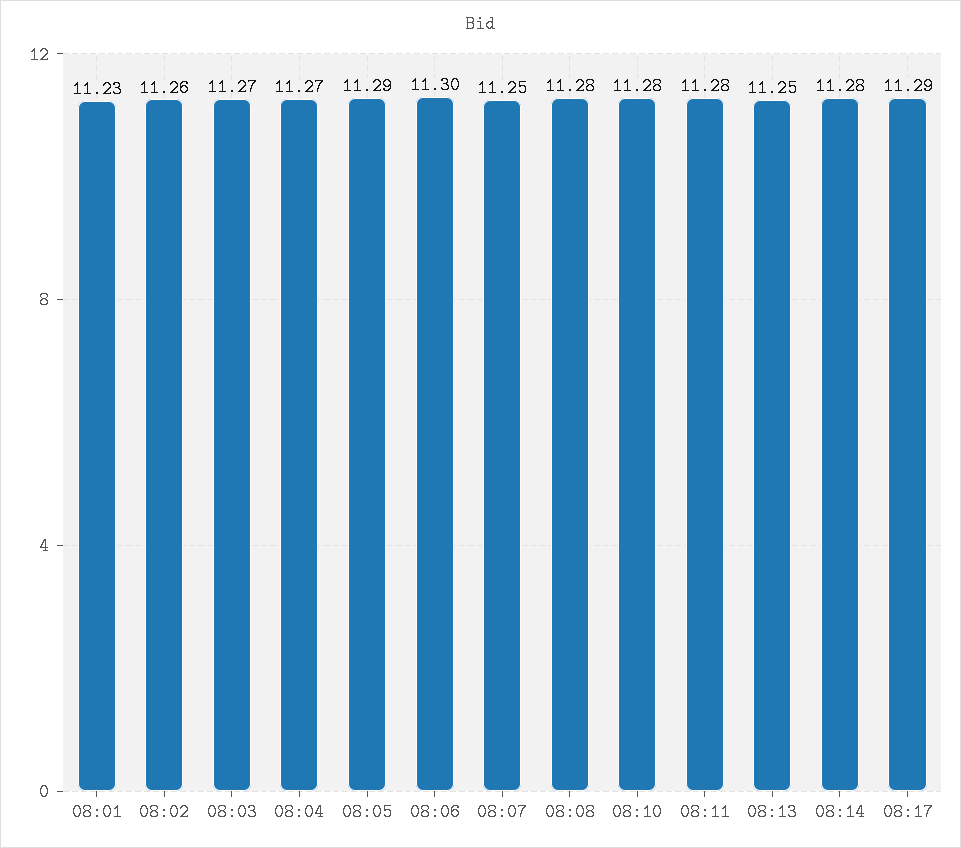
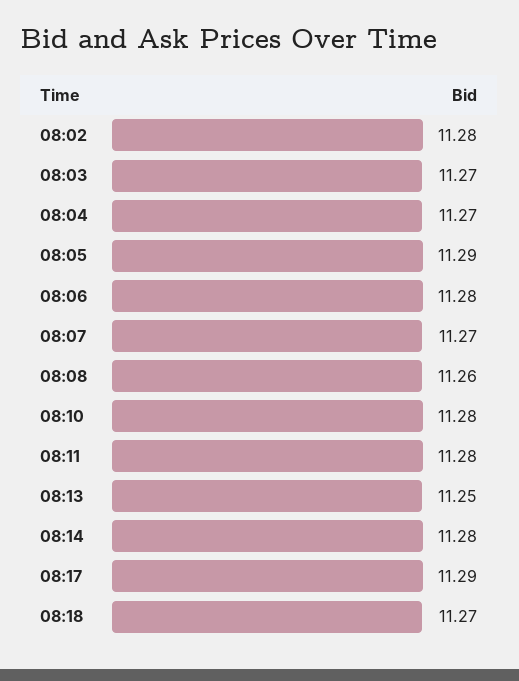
08:01: 11.23 -> none
08:02: 11.26 -> 11.28
08:06: 11.3 -> 11.28
08:07: 11.25 -> 11.27
08:08: 11.28 -> 11.26
08:18: none -> 11.27

